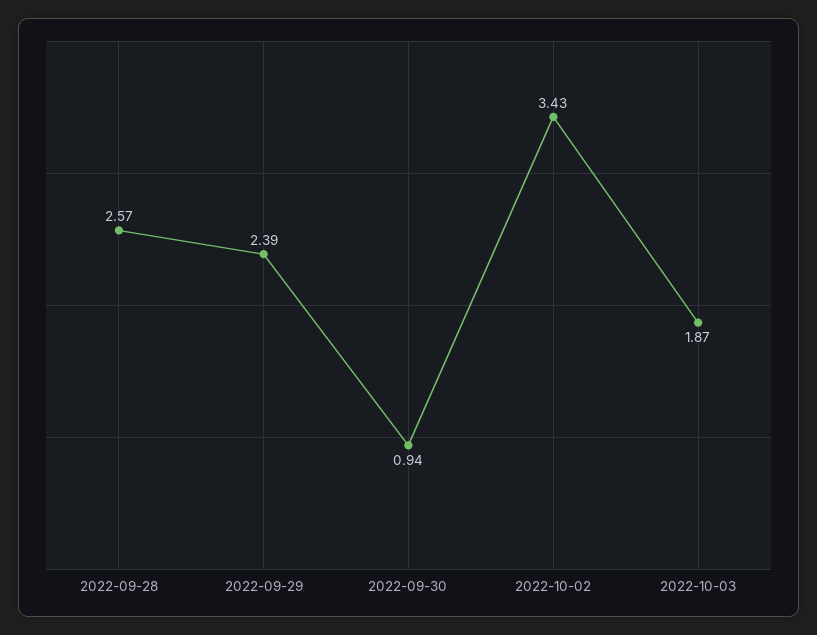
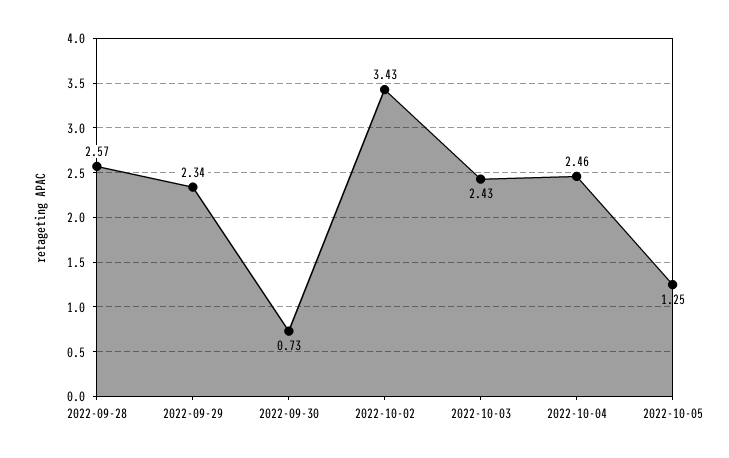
2022-09-29: 2.39 -> 2.34
2022-09-30: 0.94 -> 0.73
2022-10-03: 1.87 -> 2.43
2022-10-04: none -> 2.46
2022-10-05: none -> 1.25

